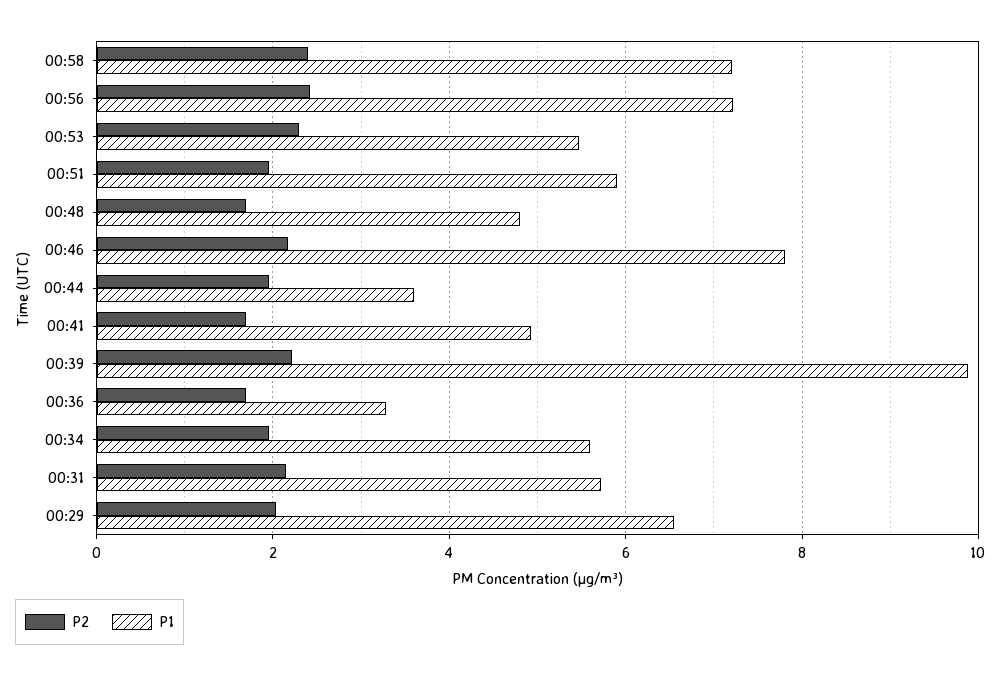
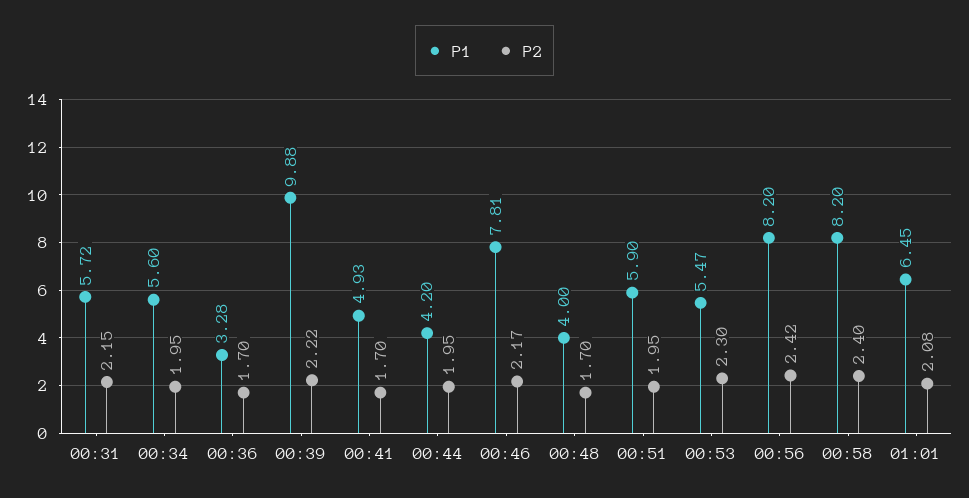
P1, 00:58: 7.2 -> 8.2
P1, 00:56: 7.2 -> 8.2
P1, 00:48: 4.8 -> 4
P1, 00:44: 3.6 -> 4.2
P2, 00:29: 2 -> none
P1, 00:29: 6.6 -> none
P1, 01:01: none -> 6.45
P2, 01:01: none -> 2.08

